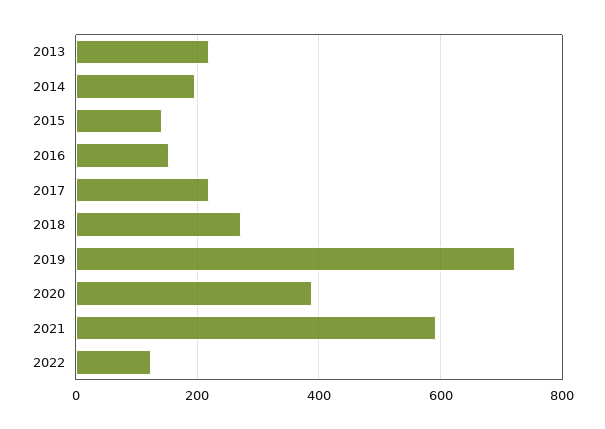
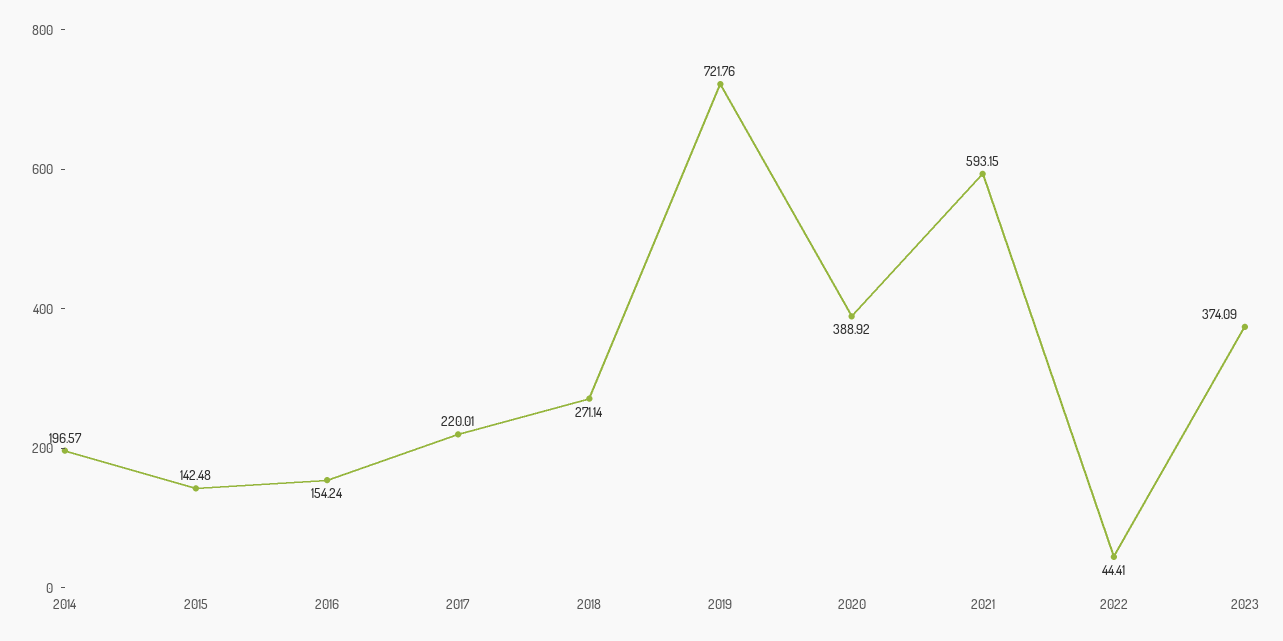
2013: 220 -> none
2022: 120 -> 44.41
2023: none -> 374.09

